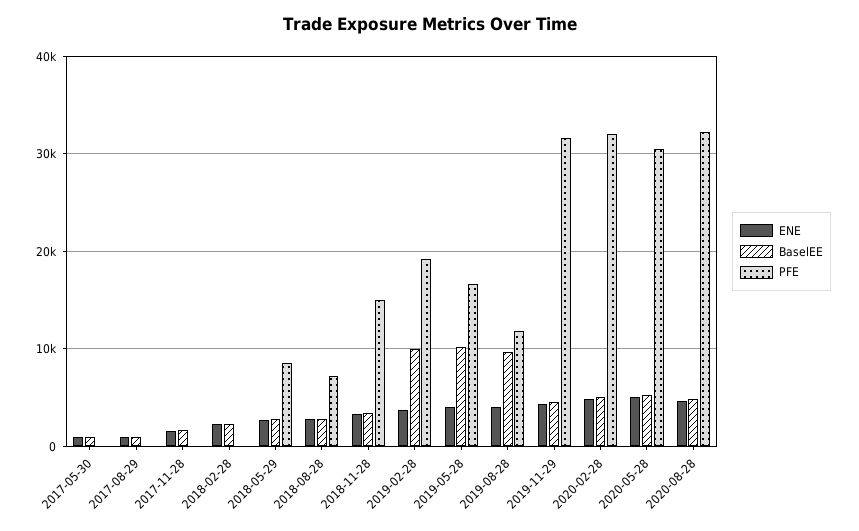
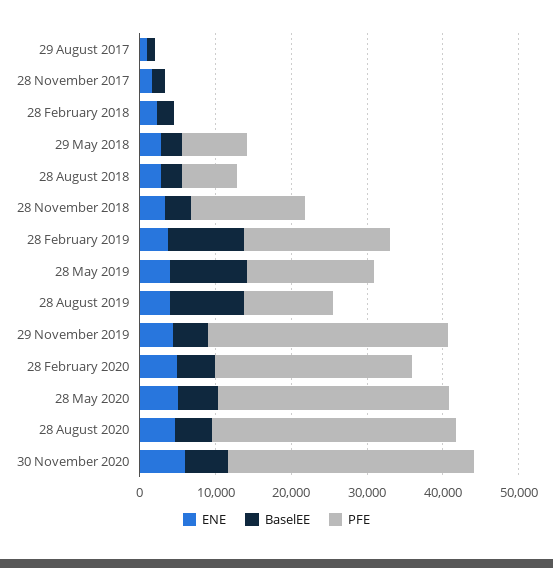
ENE, 2017-05-30: 1000 -> none
BaselEE, 2017-05-30: 1000 -> none
PFE, 2017-05-30: 0 -> none
PFE, 2020-02-28: 32000 -> 26000
ENE, 30 November 2020: none -> 6000
BaselEE, 30 November 2020: none -> 6000
PFE, 30 November 2020: none -> 32000

